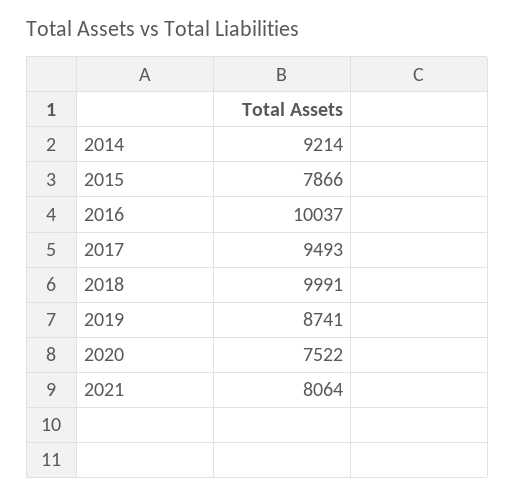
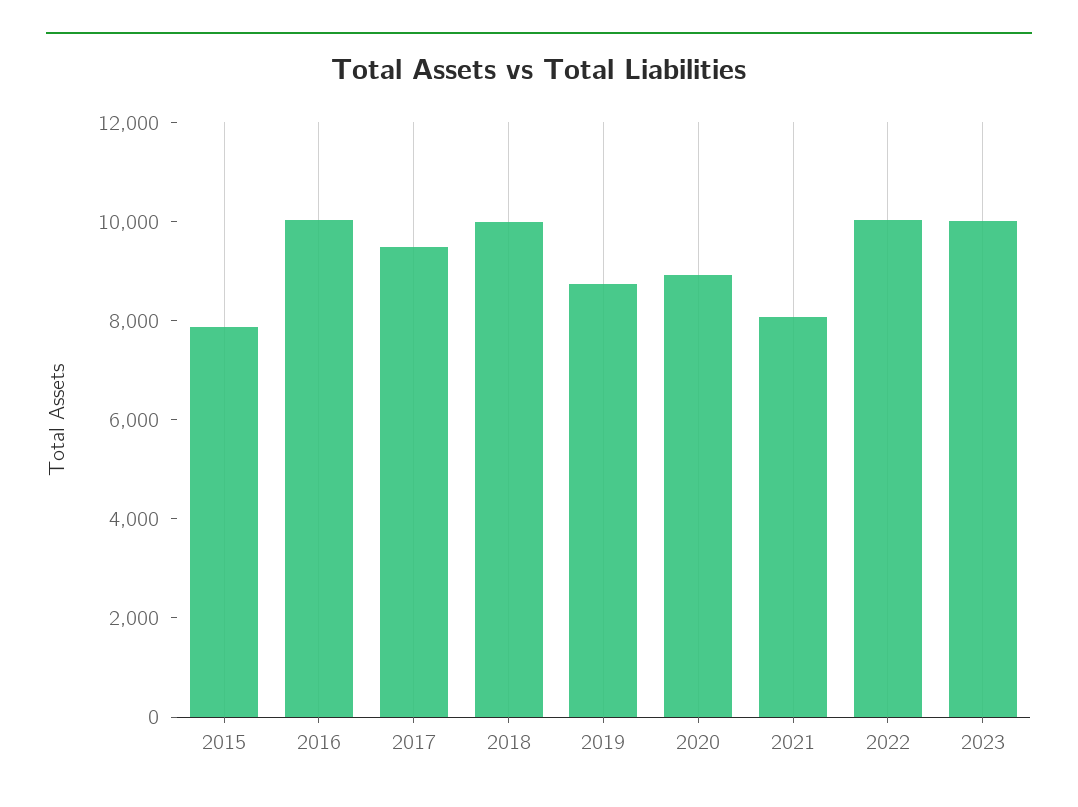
2014: 9214 -> none
2020: 7522 -> 9000
2022: none -> 10000
2023: none -> 10000

